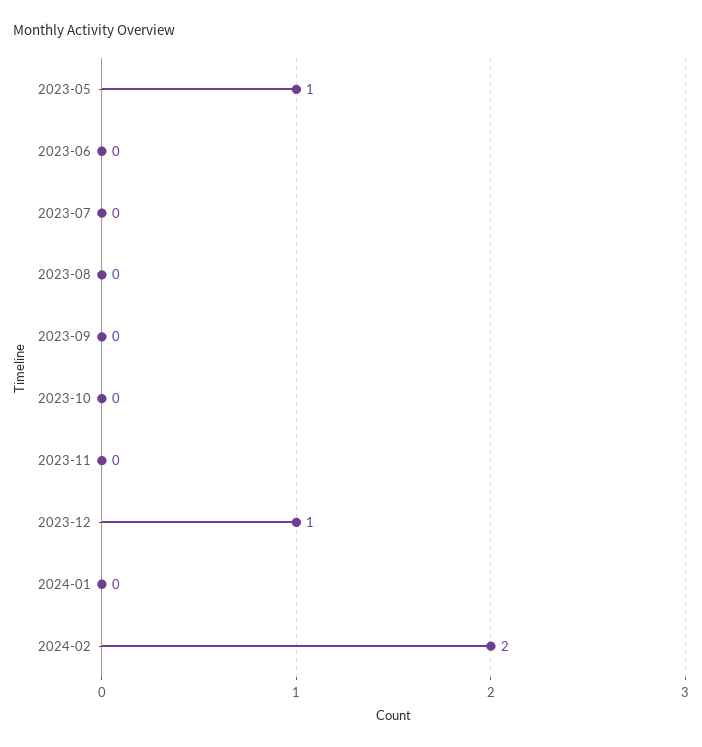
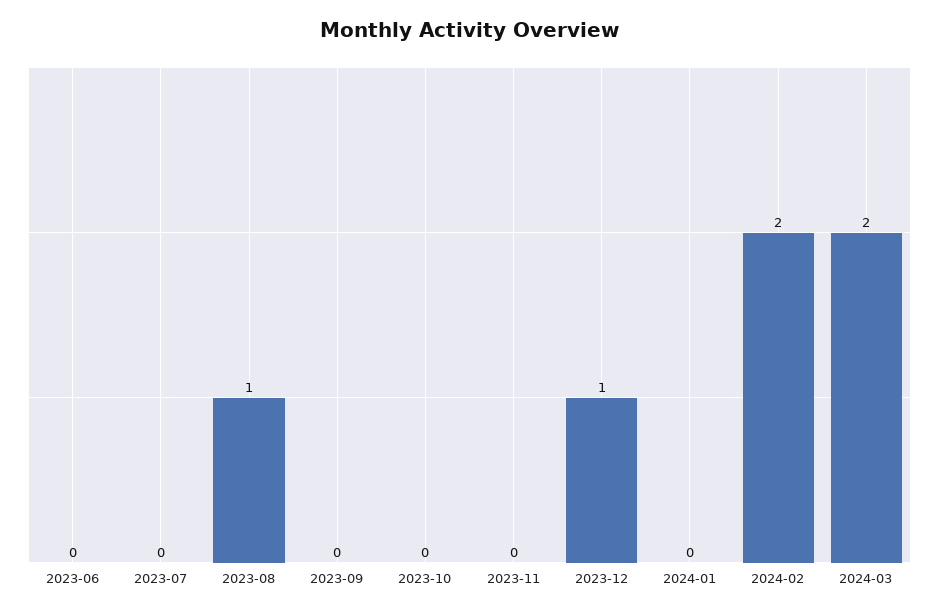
2023-05: 1 -> none
2023-08: 0 -> 1
2024-03: none -> 2

